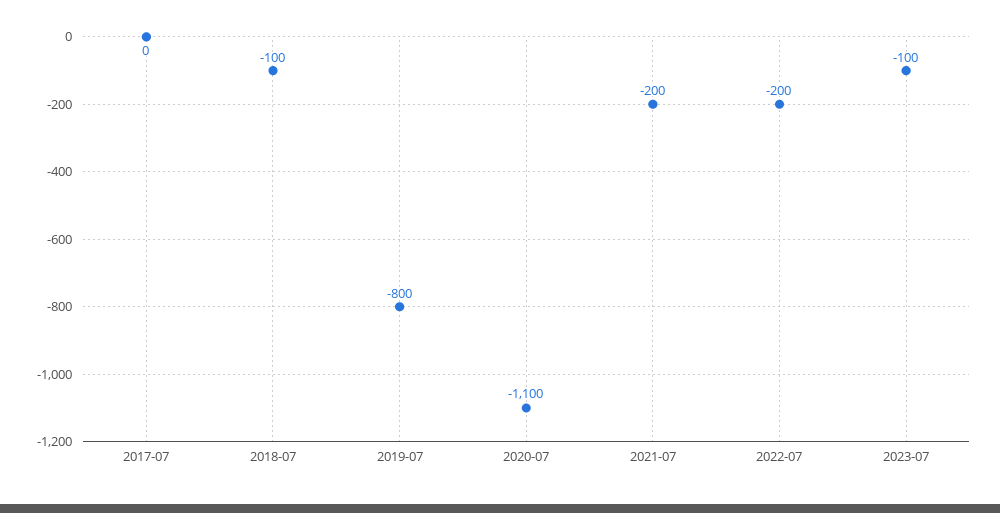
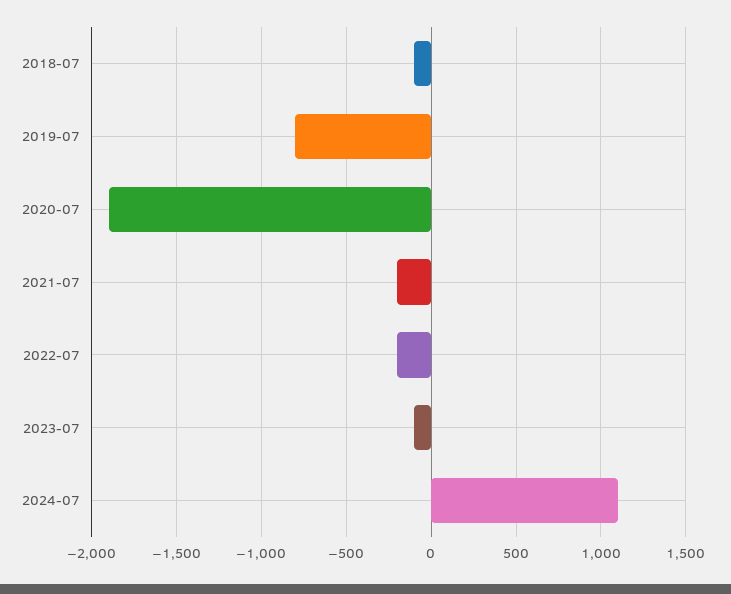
2017-07: 0 -> none
2020-07: -1100 -> -1900
2024-07: none -> 1100

